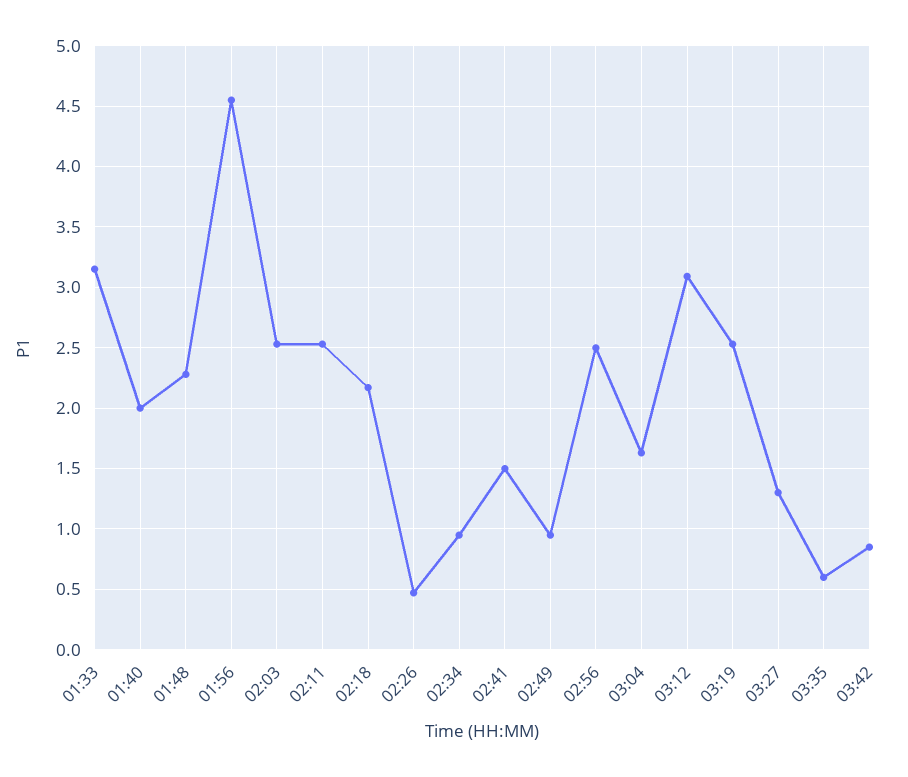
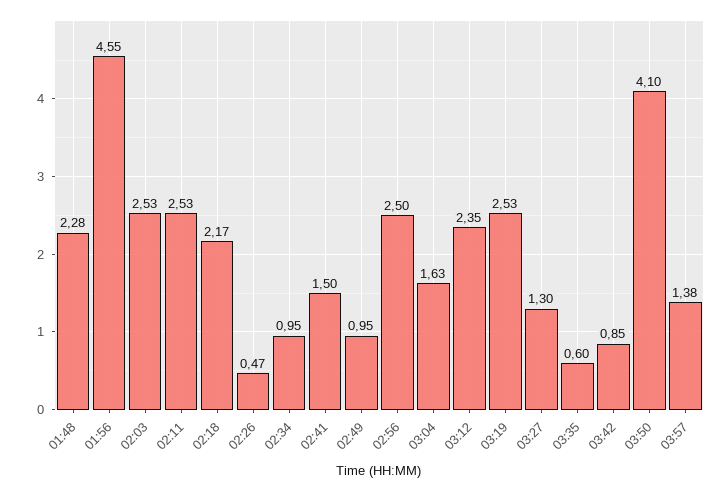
01:33: 3.15 -> none
01:40: 2 -> none
03:12: 3.1 -> 2.35
03:50: none -> 4.1
03:57: none -> 1.38

